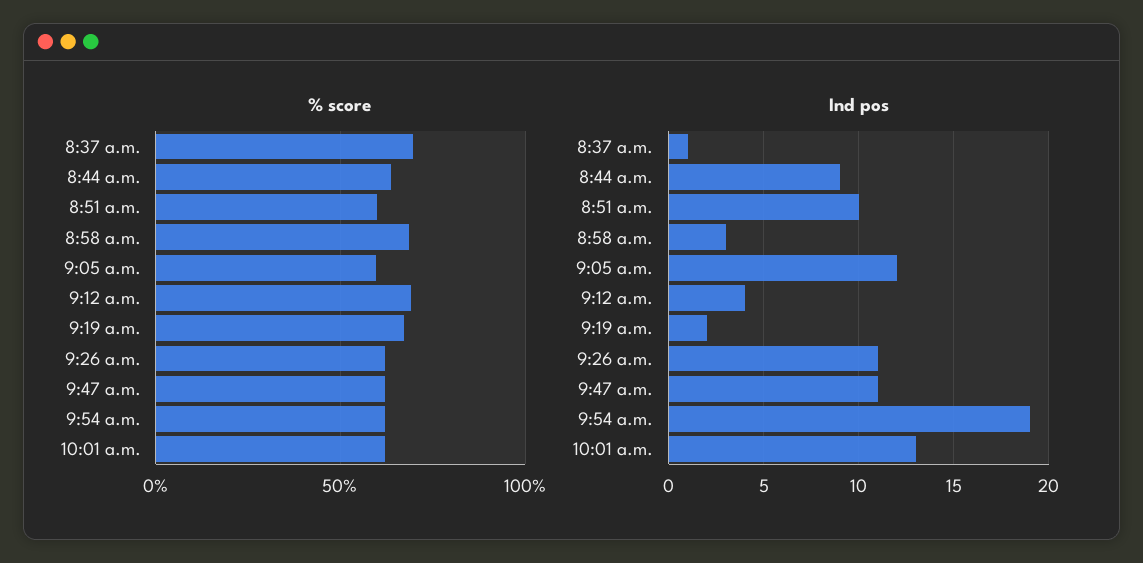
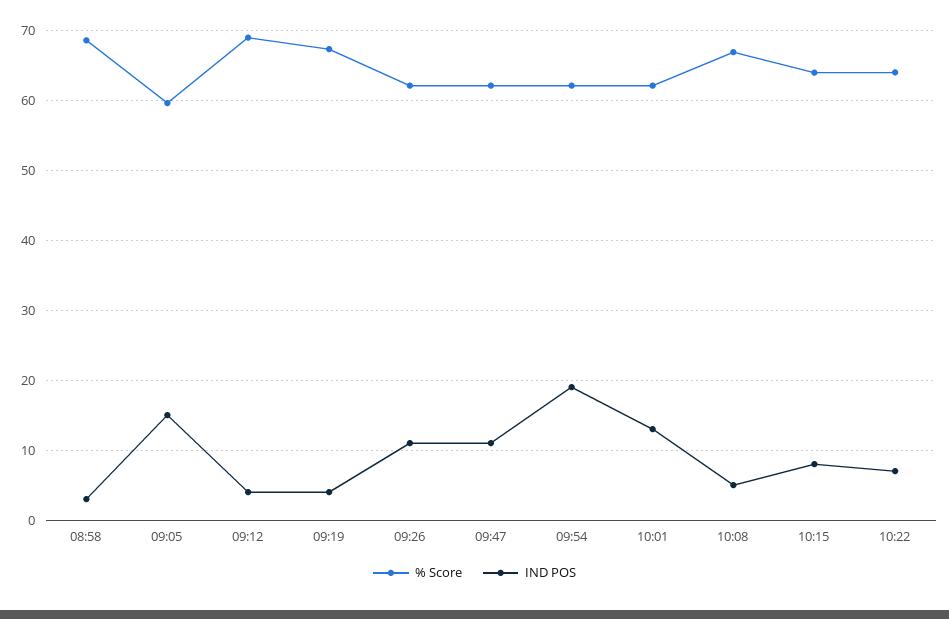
% score, 8:37 a.m.: 70 -> none
% score, 8:44 a.m.: 65 -> none
% score, 8:51 a.m.: 60 -> none
Ind pos, 8:37 a.m.: 1 -> none
Ind pos, 8:44 a.m.: 9 -> none
Ind pos, 8:51 a.m.: 10 -> none
Ind pos, 9:05 a.m.: 12 -> 15
Ind pos, 9:19 a.m.: 2 -> 4
% score, 10:08: none -> 67
Ind pos, 10:08: none -> 5
% score, 10:15: none -> 64
Ind pos, 10:15: none -> 8
% score, 10:22: none -> 64
Ind pos, 10:22: none -> 7

